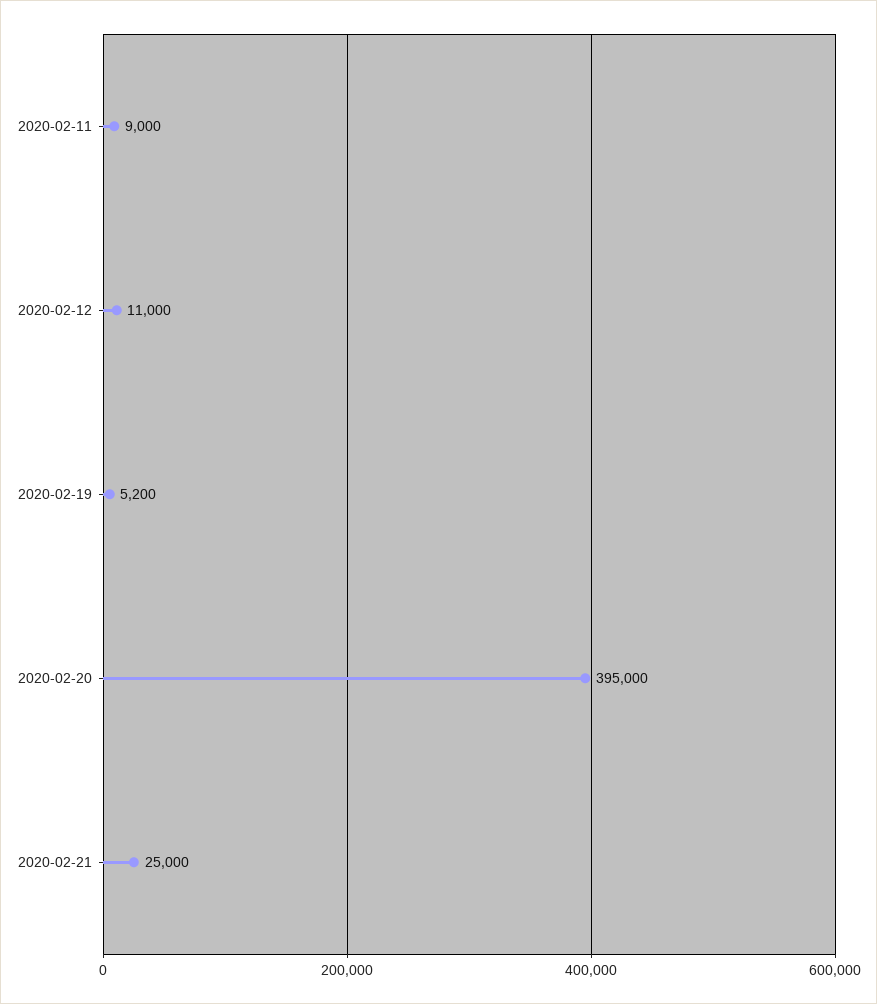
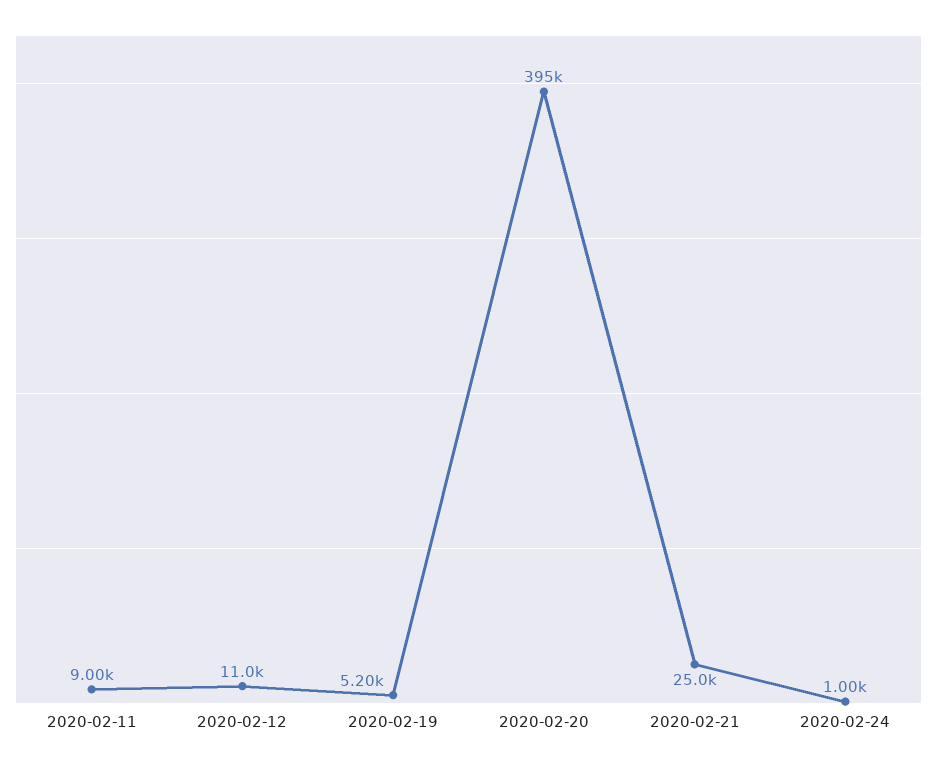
2020-02-24: none -> 1000

